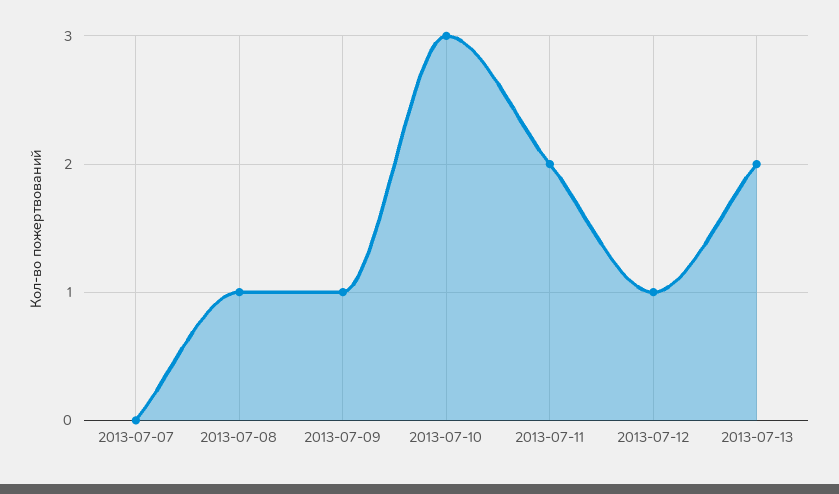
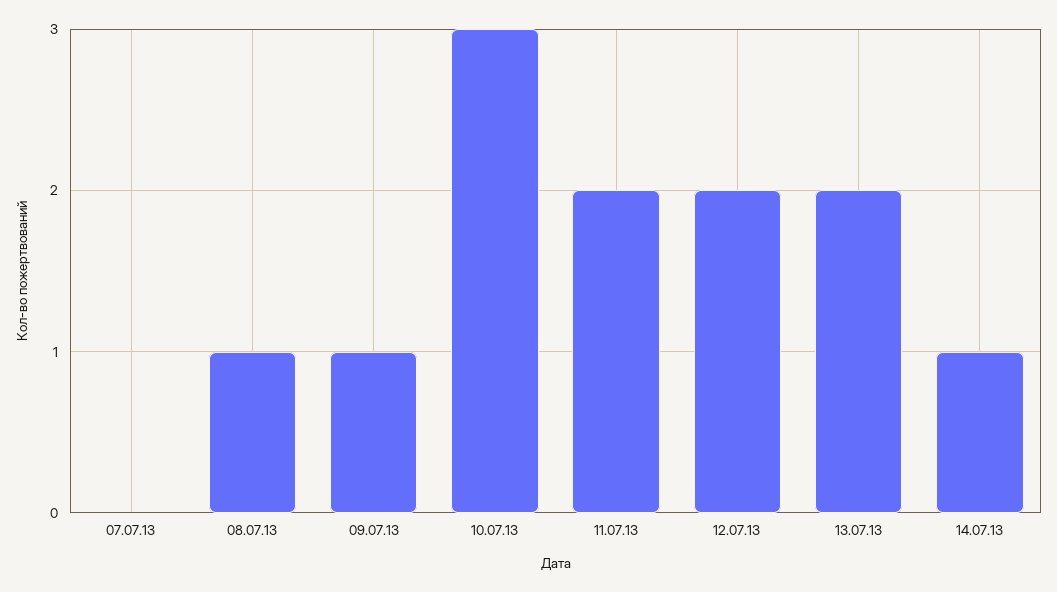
2013-07-12: 1 -> 2
14.07.13: none -> 1

